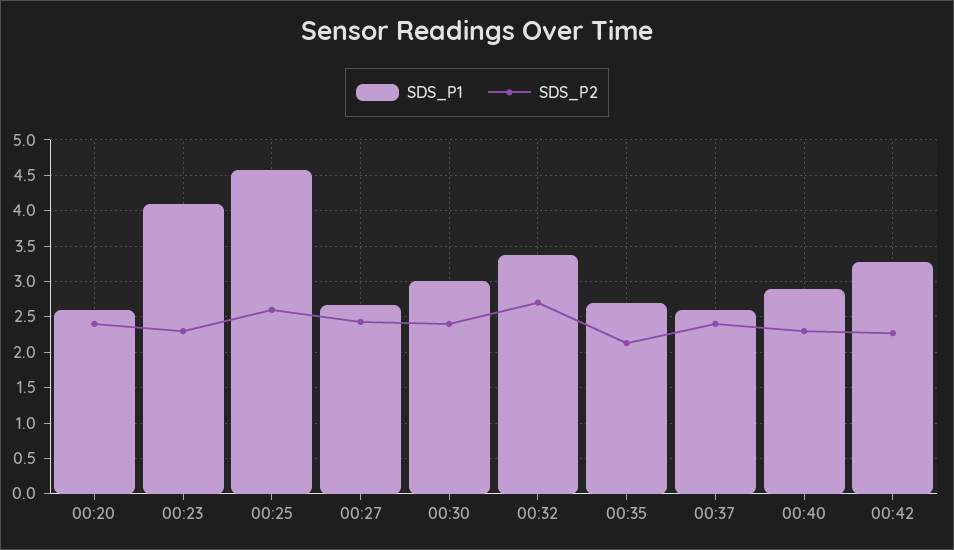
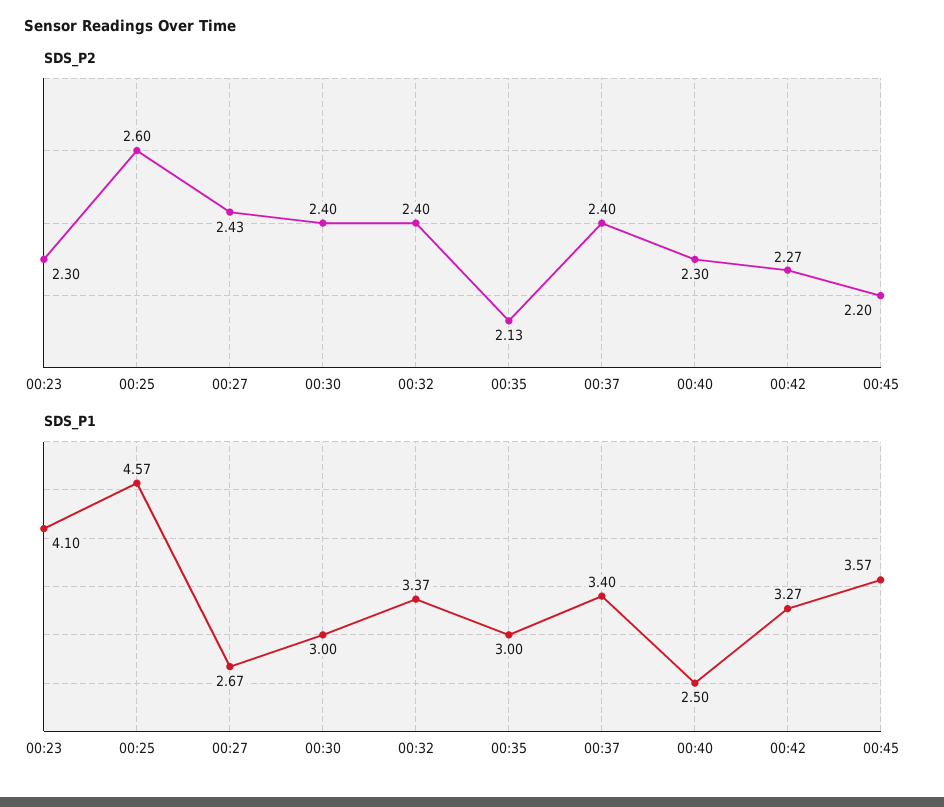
SDS_P1, 00:20: 2.6 -> none
SDS_P2, 00:20: 2.4 -> none
SDS_P2, 00:32: 2.7 -> 2.4
SDS_P1, 00:35: 2.7 -> 3
SDS_P1, 00:37: 2.6 -> 3.4
SDS_P1, 00:40: 2.9 -> 2.5
SDS_P2, 00:45: none -> 2.2
SDS_P1, 00:45: none -> 3.57

